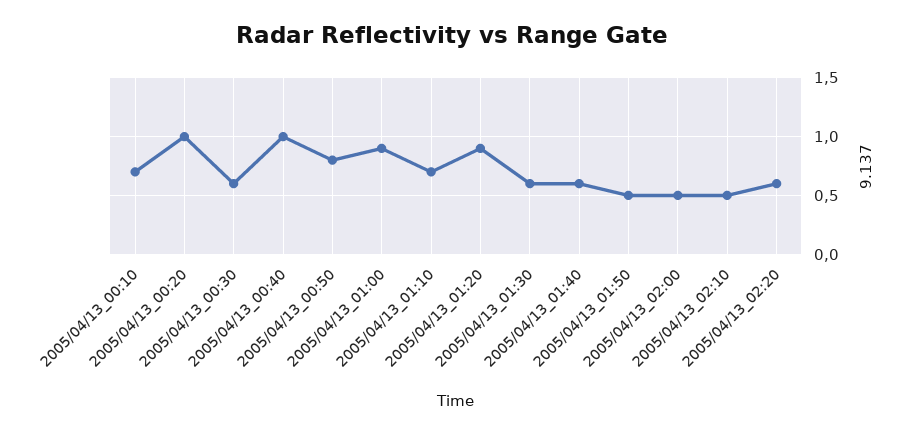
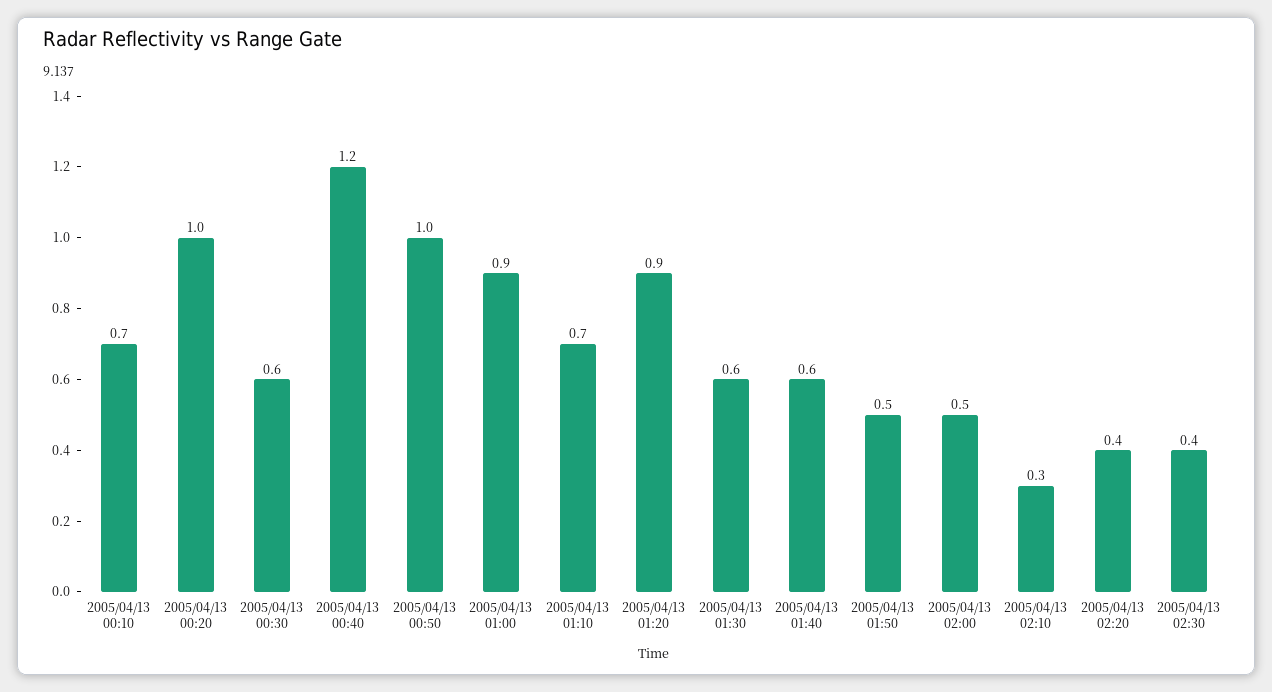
2005/04/13_00:40: 1 -> 1.2
2005/04/13_00:50: 0.8 -> 1
2005/04/13_02:10: 0.5 -> 0.3
2005/04/13_02:20: 0.6 -> 0.4
2005/04/13 02:30: none -> 0.4

